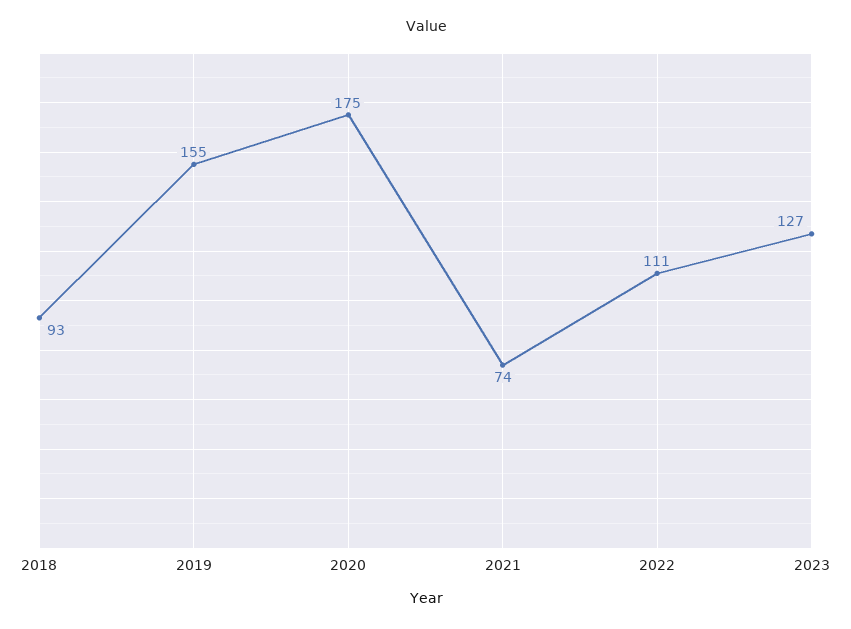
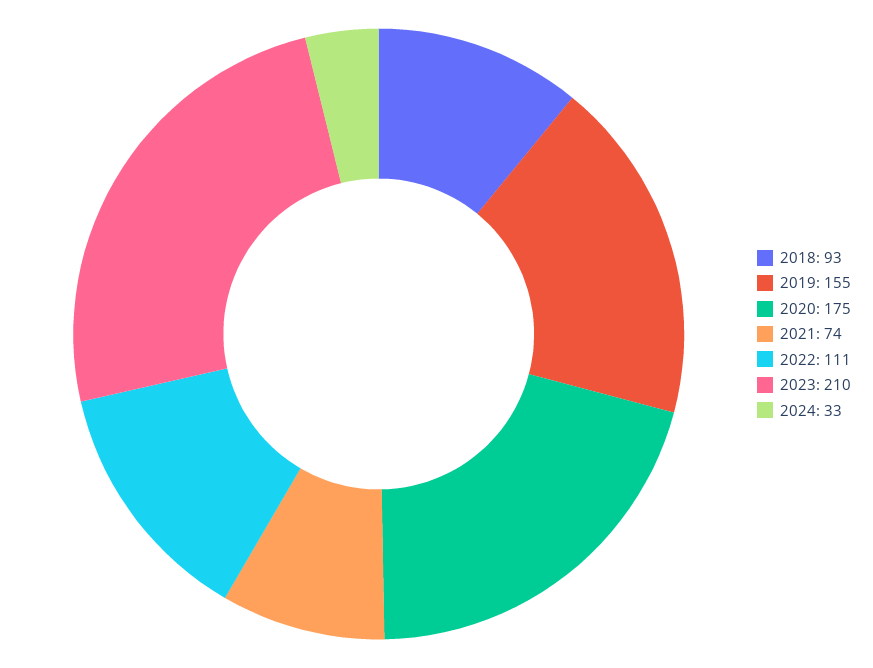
2023: 127 -> 210
2024: none -> 33

